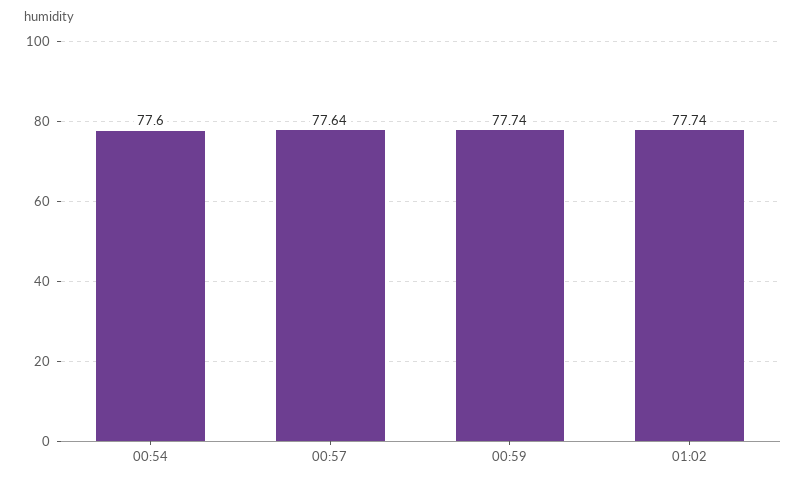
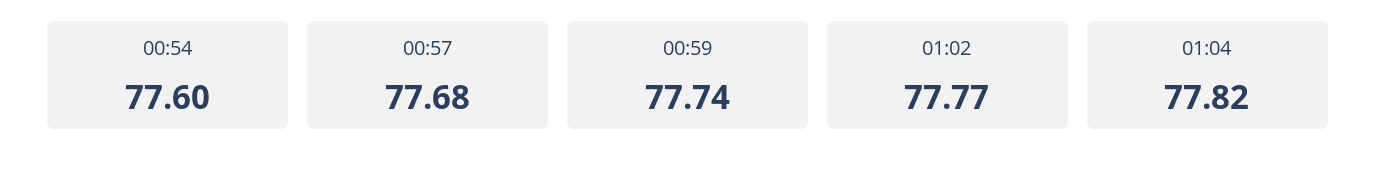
00:57: 77.64 -> 77.68
01:02: 77.74 -> 77.77
01:04: none -> 77.82

